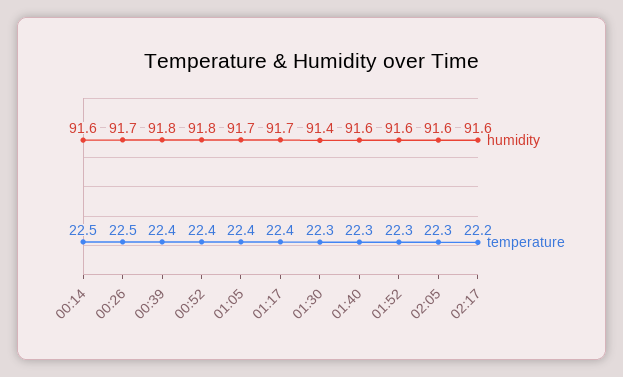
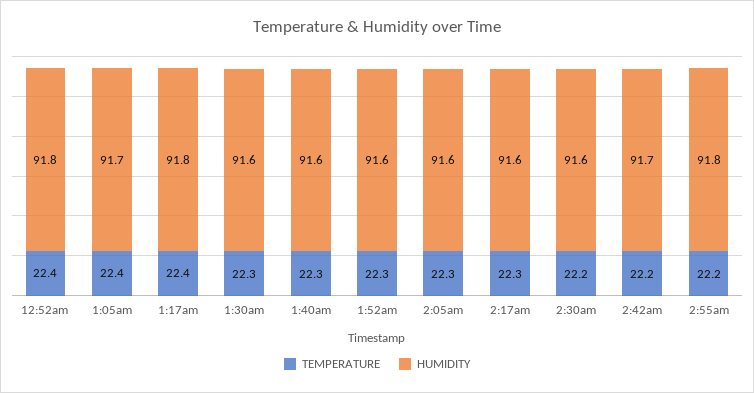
humidity, 00:14: 91.6 -> none
temperature, 00:14: 22.5 -> none
humidity, 00:26: 91.7 -> none
temperature, 00:26: 22.5 -> none
humidity, 00:39: 91.8 -> none
temperature, 00:39: 22.4 -> none
humidity, 01:17: 91.7 -> 91.8
humidity, 01:30: 91.4 -> 91.6
temperature, 02:17: 22.2 -> 22.3
temperature, 2:30am: none -> 22.2
humidity, 2:30am: none -> 91.6
temperature, 2:42am: none -> 22.2
humidity, 2:42am: none -> 91.7
temperature, 2:55am: none -> 22.2
humidity, 2:55am: none -> 91.8

